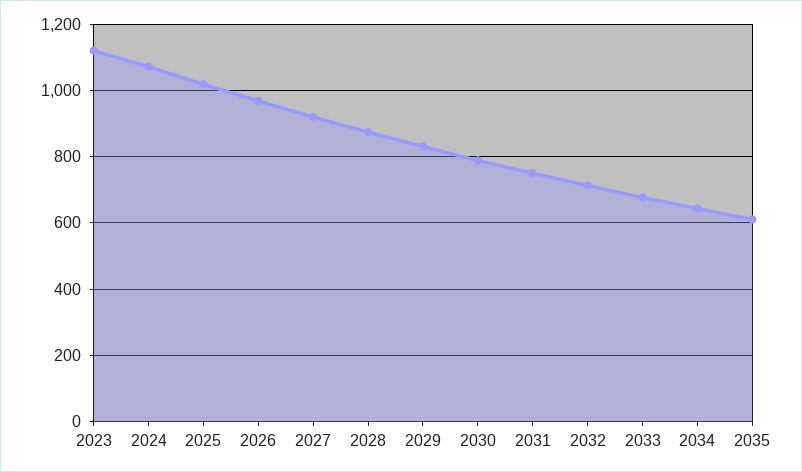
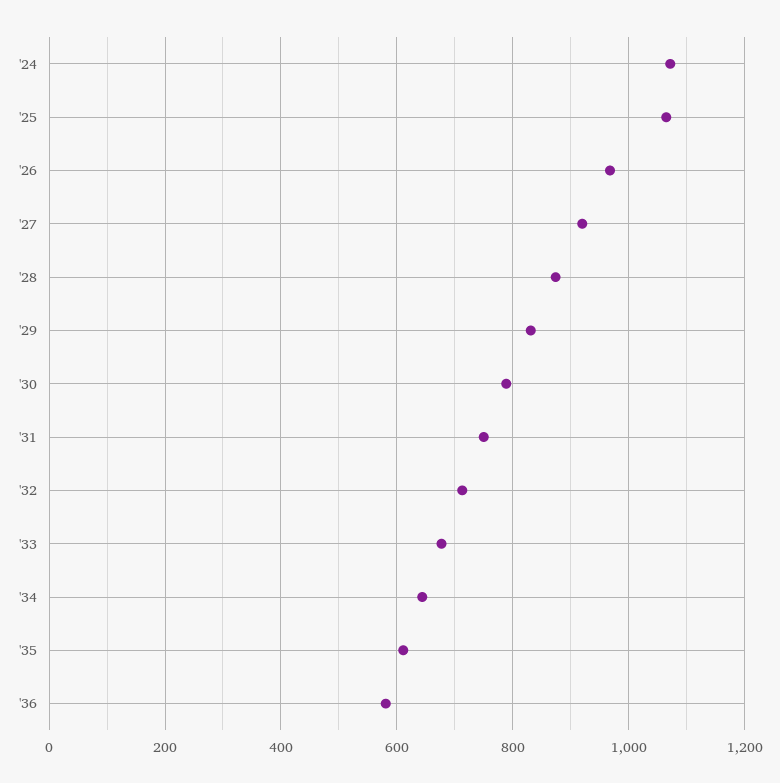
2023: 1120 -> none
2025: 1020 -> 1060
'36: none -> 580

